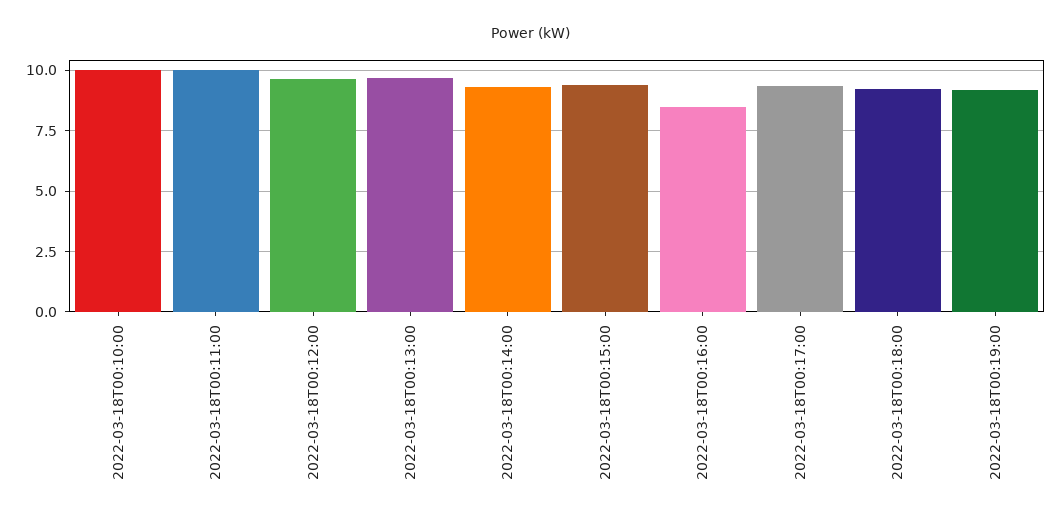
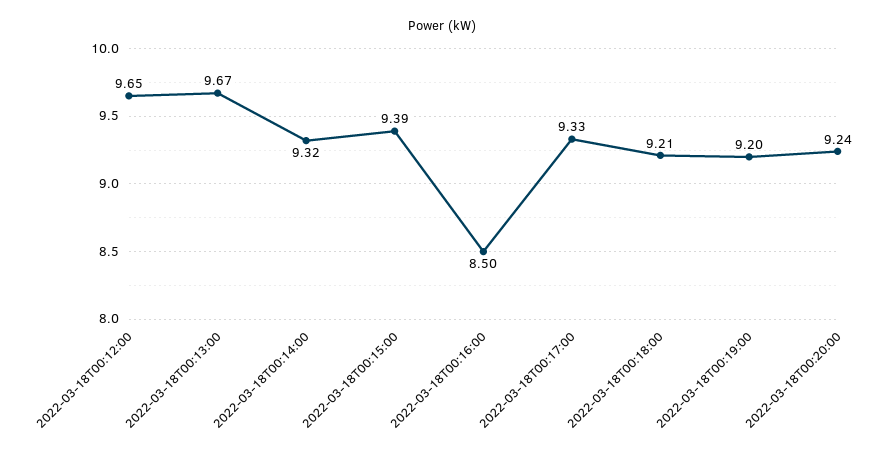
2022-03-18T00:10:00: 10 -> none
2022-03-18T00:11:00: 10 -> none
2022-03-18T00:20:00: none -> 9.24

